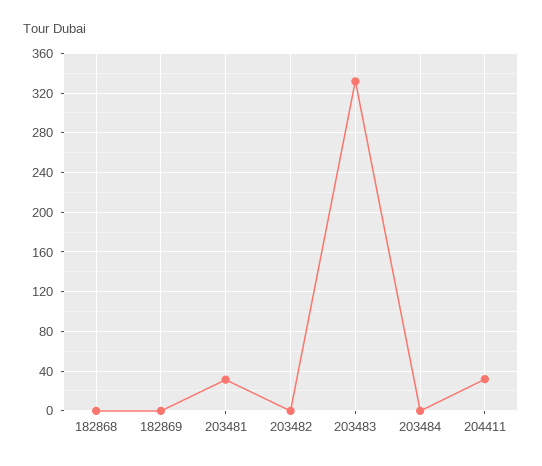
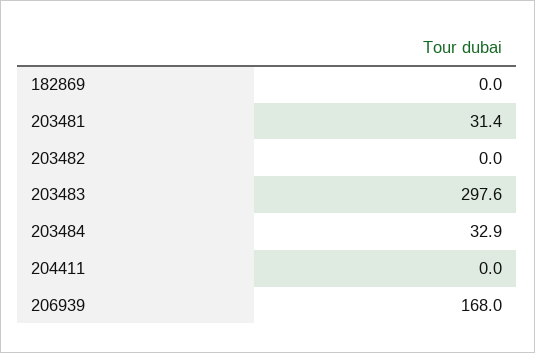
182868: 0 -> none
203483: 330 -> 297.6
203484: 0 -> 32.9
204411: 30 -> 0
206939: none -> 168

